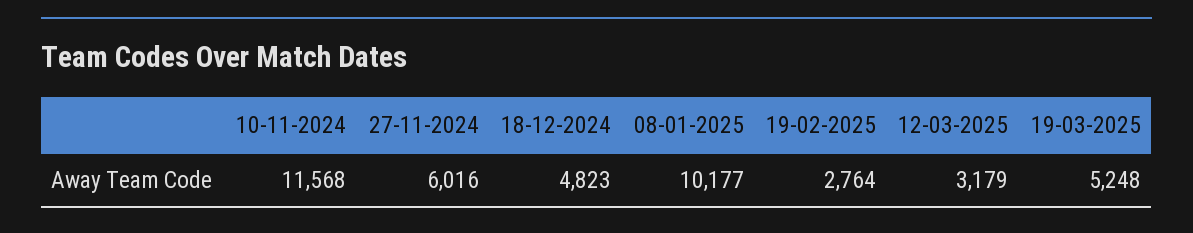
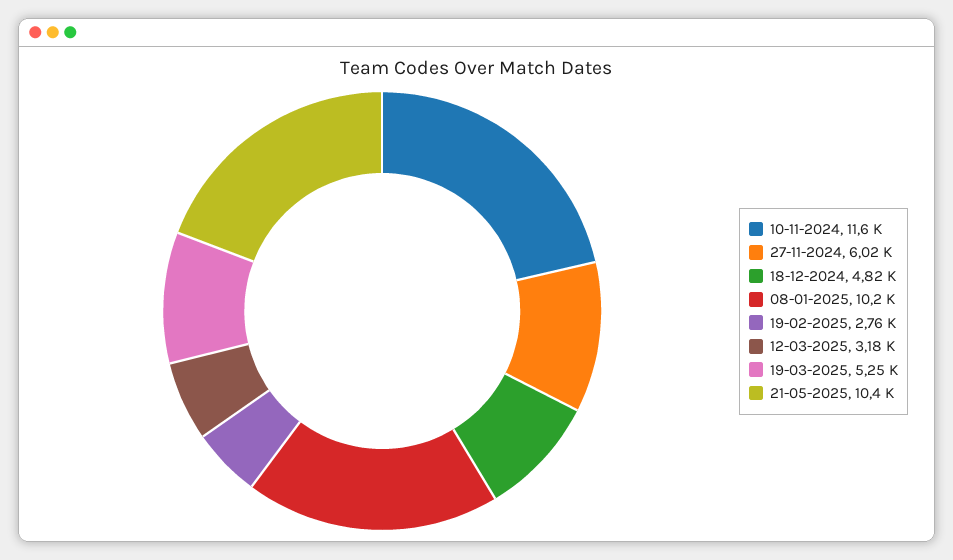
21-05-2025: none -> 10400

